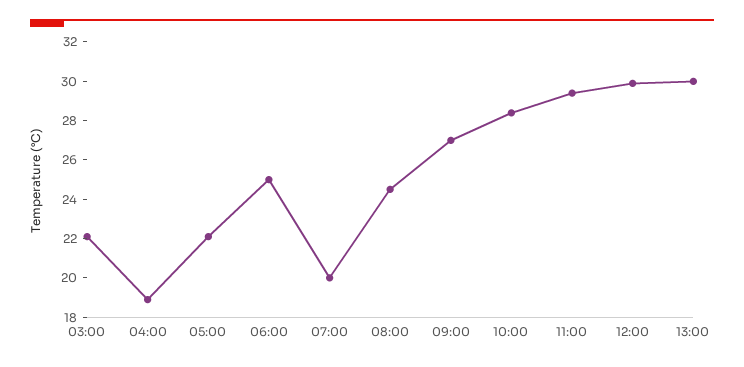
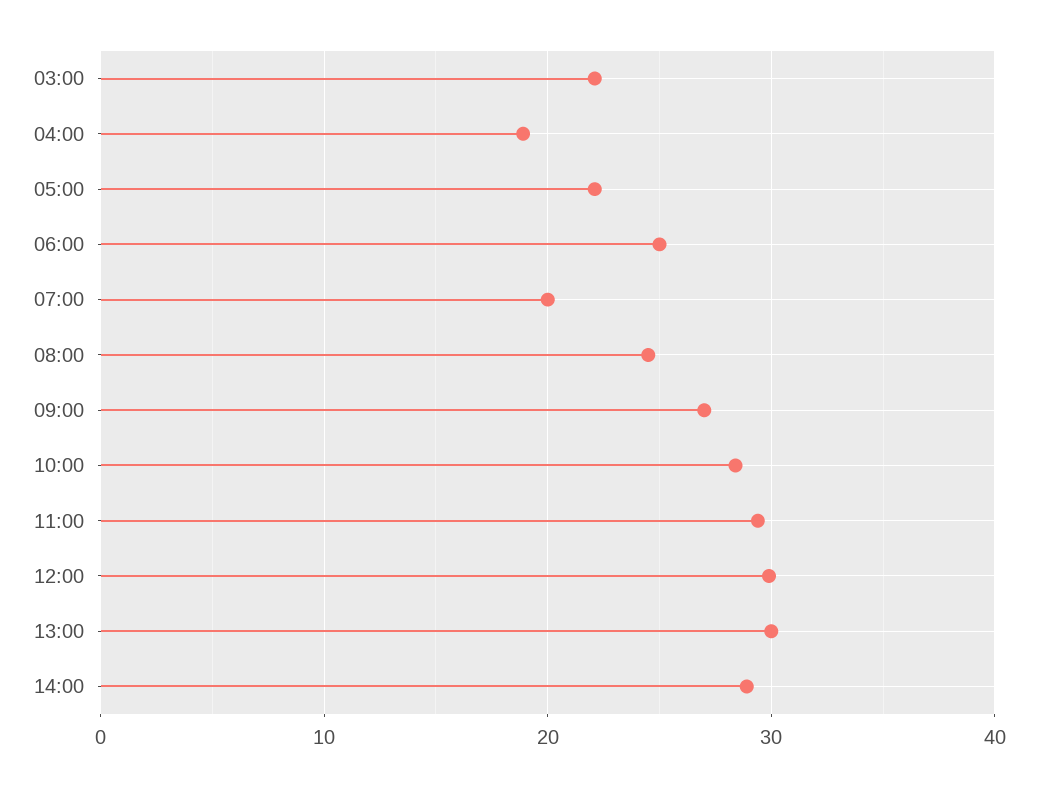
14:00: none -> 29

